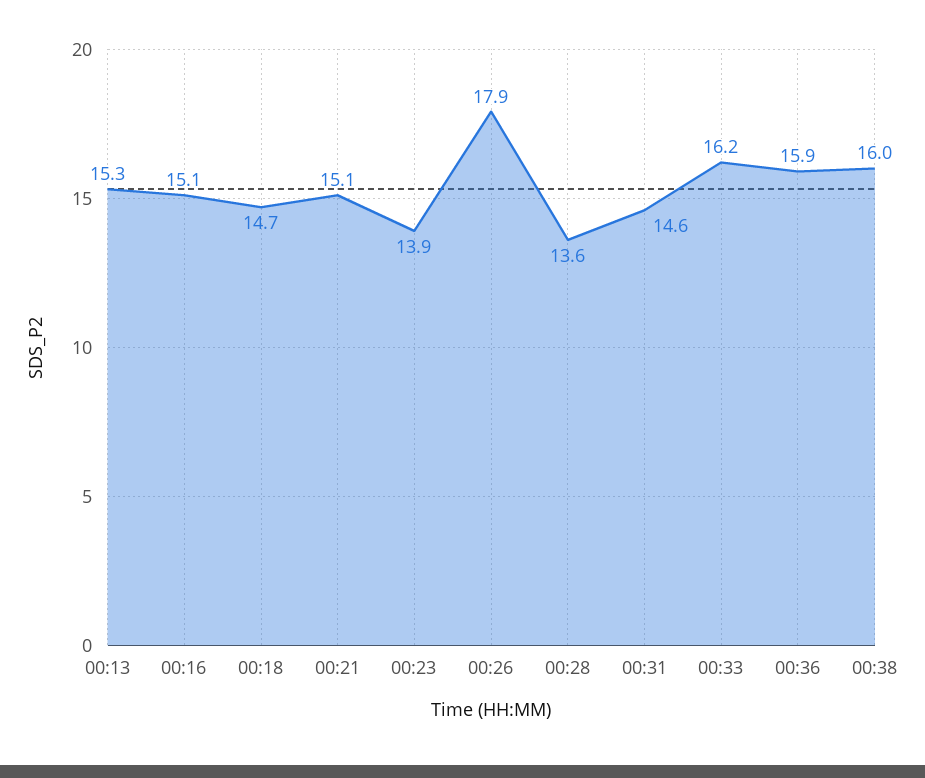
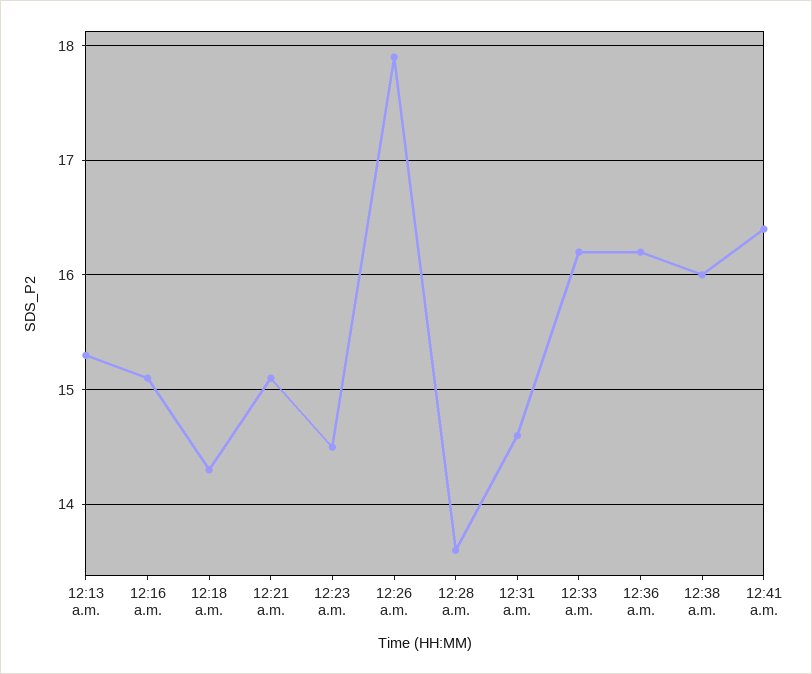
00:18: 14.7 -> 14.3
00:23: 13.9 -> 14.5
00:36: 15.9 -> 16.2
12:41 a.m.: none -> 16.4

